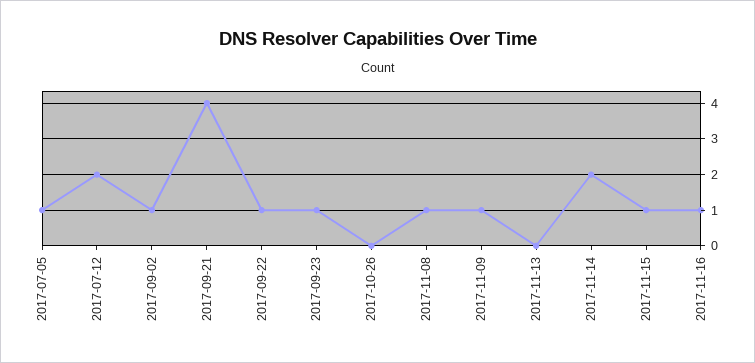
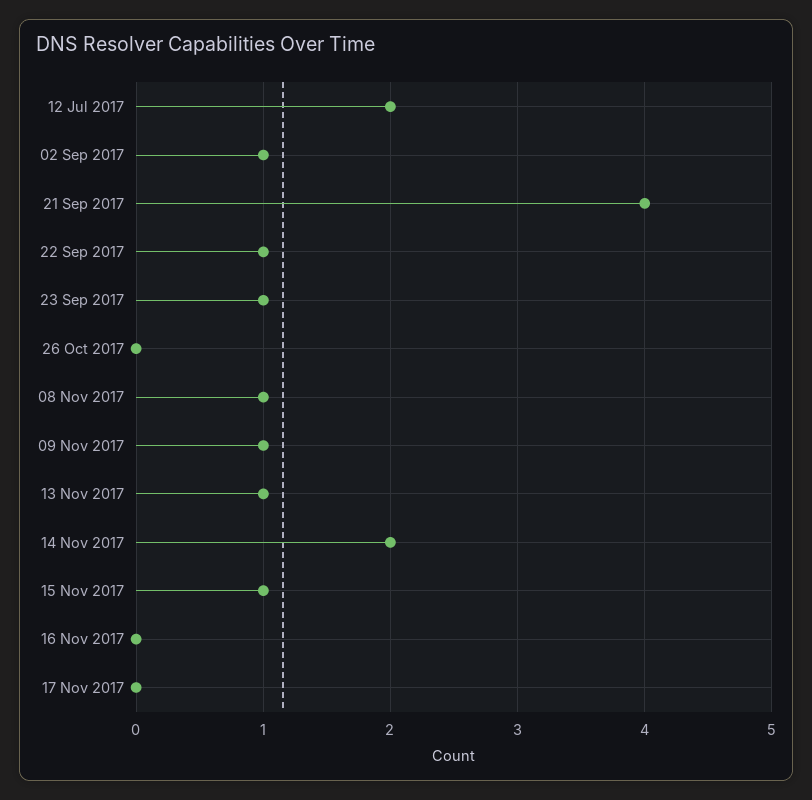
2017-07-05: 1 -> none
2017-11-13: 0 -> 1
2017-11-16: 1 -> 0
17 Nov 2017: none -> 0

